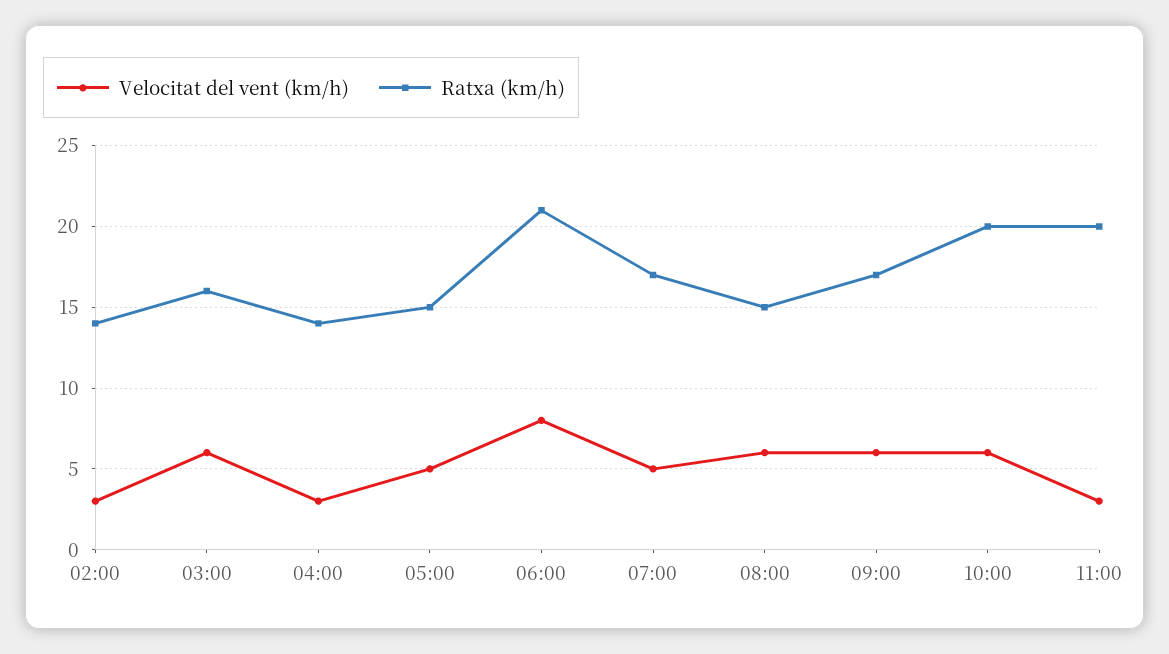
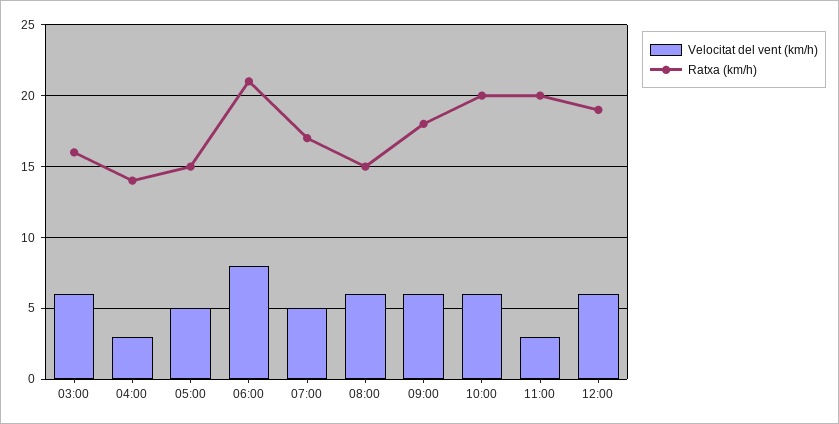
Velocitat del vent (km/h), 02:00: 3 -> none
Ratxa (km/h), 02:00: 14 -> none
Ratxa (km/h), 09:00: 17 -> 18
Velocitat del vent (km/h), 12:00: none -> 6
Ratxa (km/h), 12:00: none -> 19

